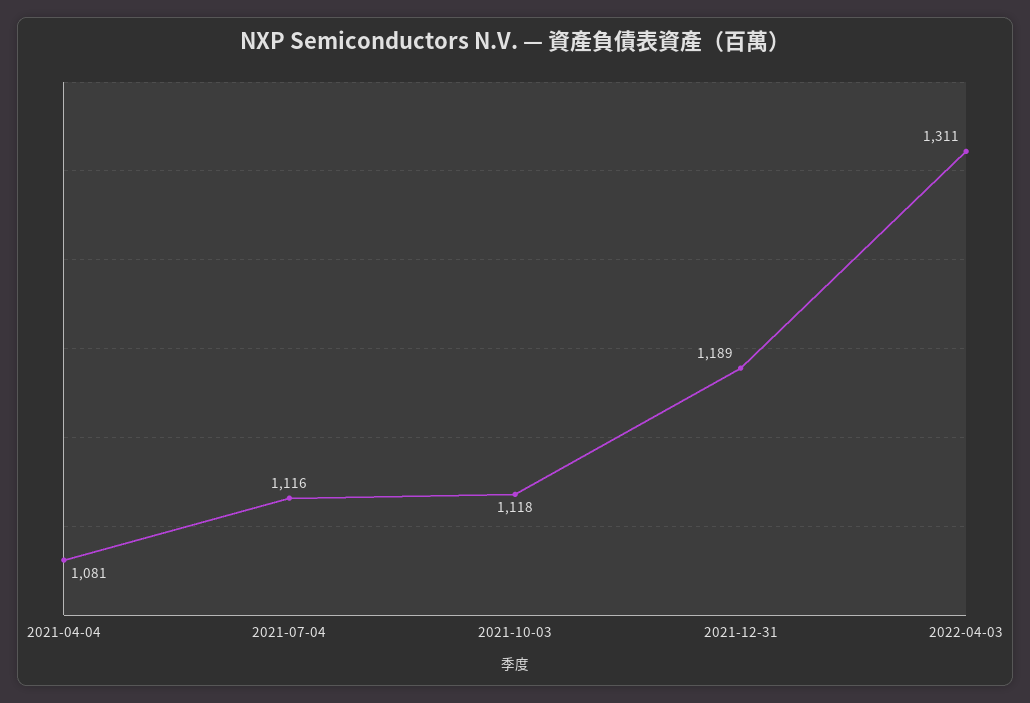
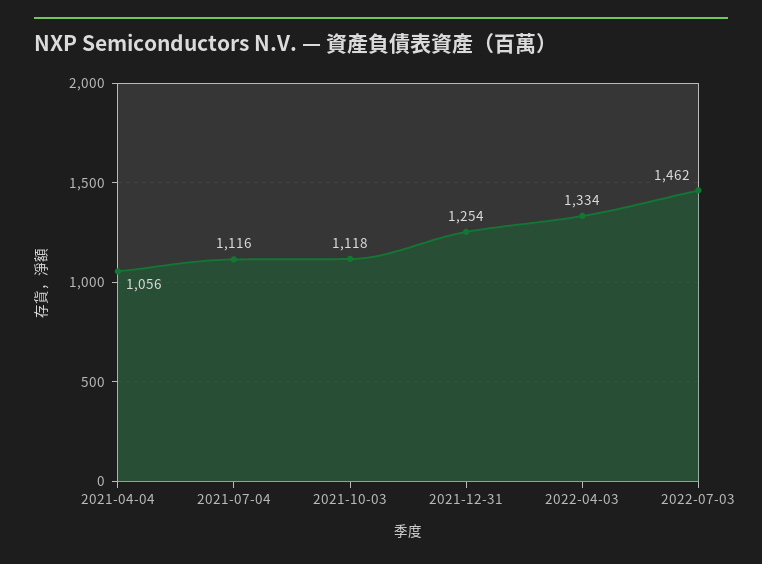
2021-04-04: 1081 -> 1056
2021-12-31: 1189 -> 1254
2022-04-03: 1311 -> 1334
2022-07-03: none -> 1462

